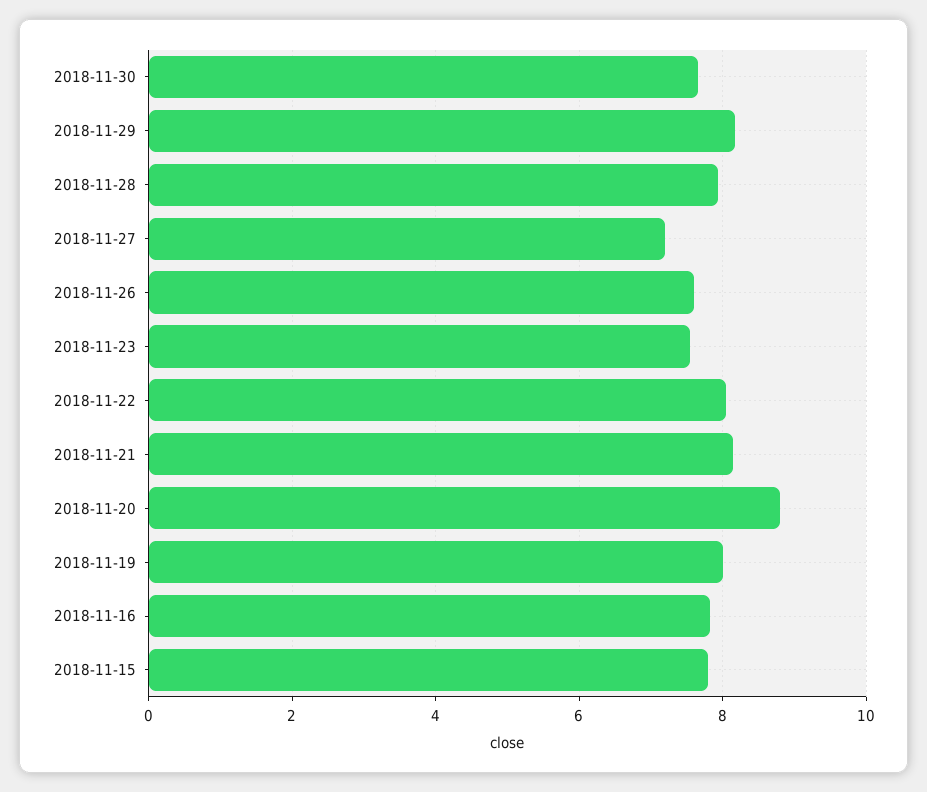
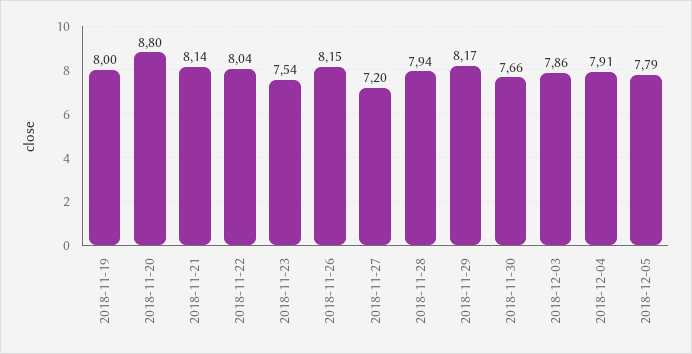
2018-11-26: 7.6 -> 8.15
2018-11-16: 7.8 -> none
2018-11-15: 7.8 -> none
2018-12-03: none -> 7.86
2018-12-04: none -> 7.91
2018-12-05: none -> 7.79

